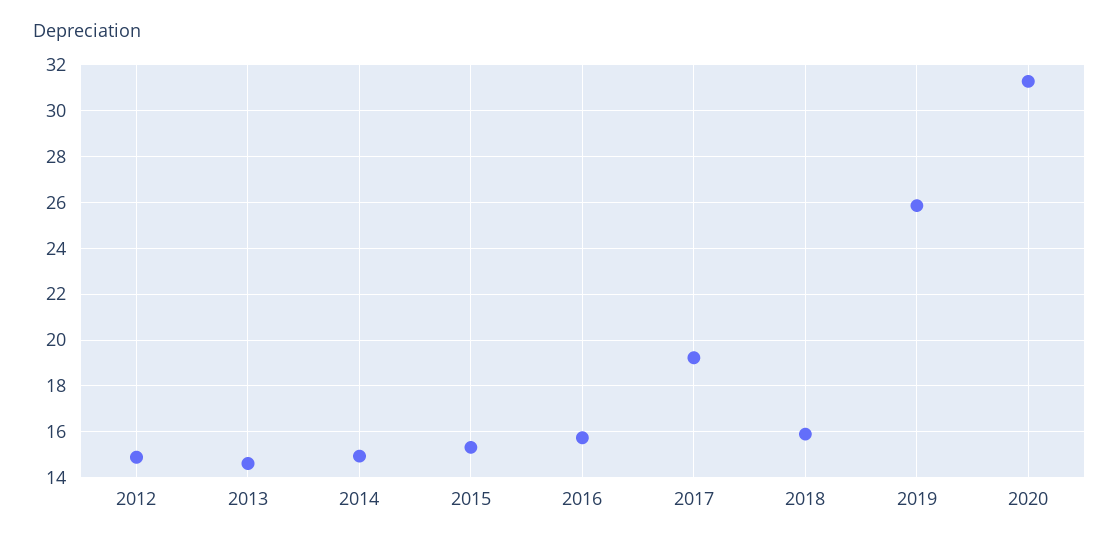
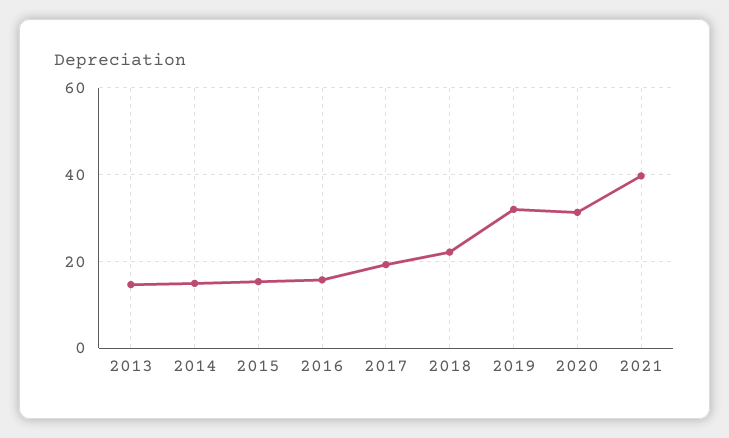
2012: 15 -> none
2018: 16 -> 22
2019: 26 -> 32
2021: none -> 40

